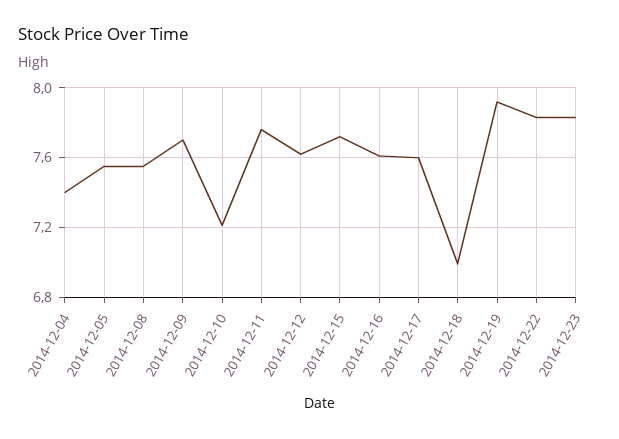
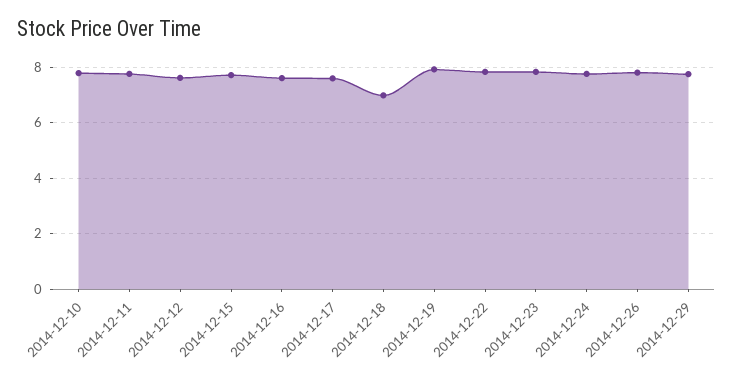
2014-12-04: 7.4 -> none
2014-12-05: 7.55 -> none
2014-12-08: 7.55 -> none
2014-12-09: 7.7 -> none
2014-12-10: 7.2 -> 7.75
2014-12-24: none -> 7.75
2014-12-26: none -> 7.75
2014-12-29: none -> 7.75

